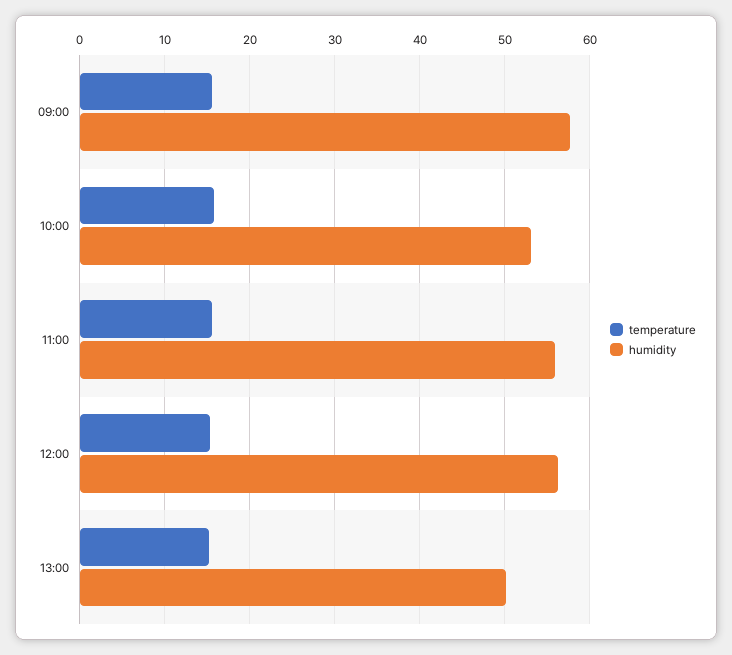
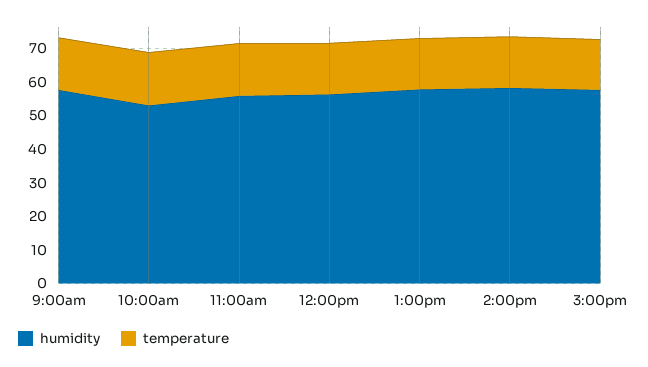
humidity, 13:00: 50 -> 57.5
humidity, 2:00pm: none -> 57.5
temperature, 2:00pm: none -> 15
humidity, 3:00pm: none -> 57.5
temperature, 3:00pm: none -> 15

